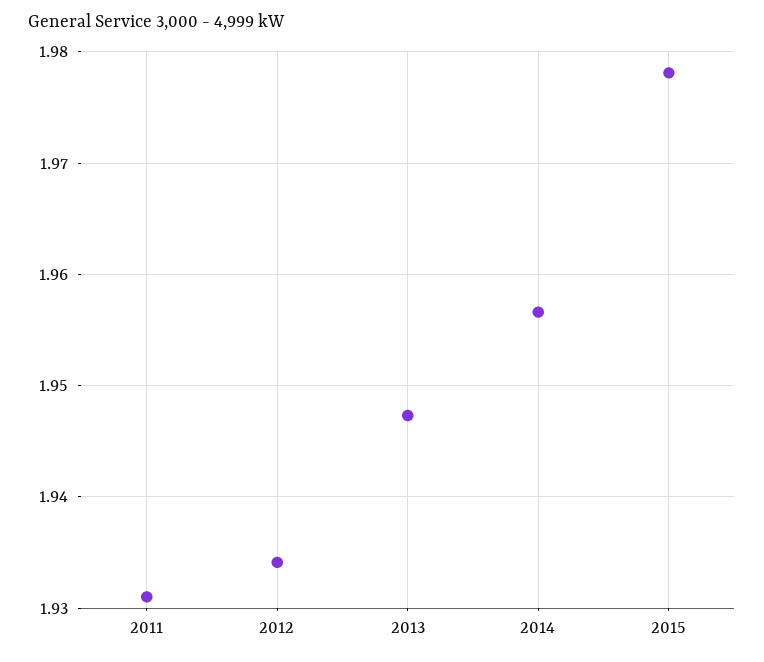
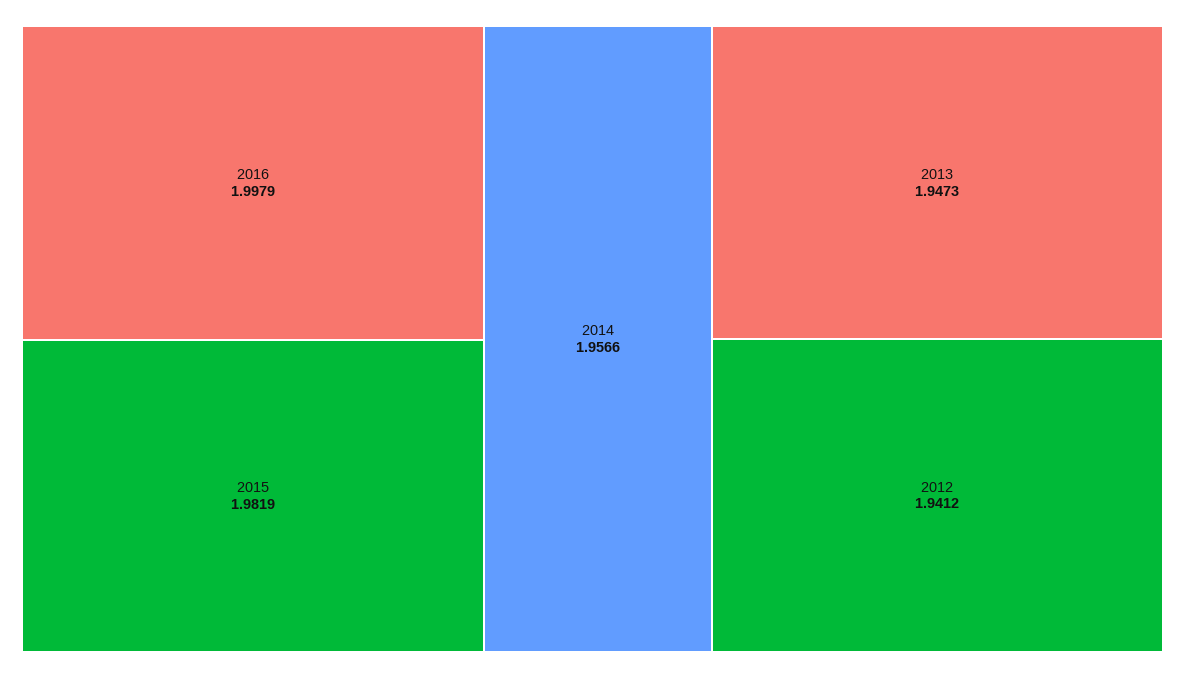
2011: 1.931 -> none
2012: 1.934 -> 1.9412
2015: 1.978 -> 1.9819
2016: none -> 1.9979

